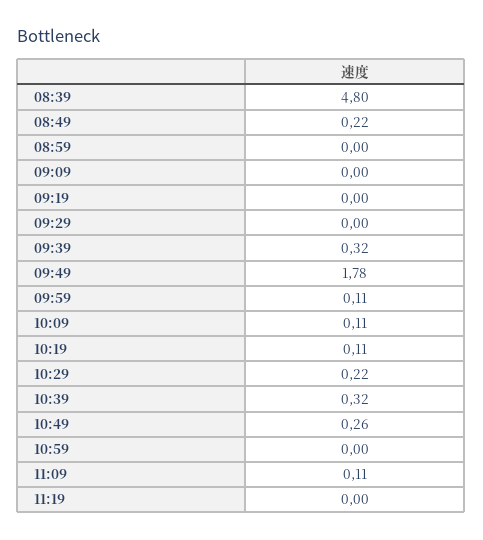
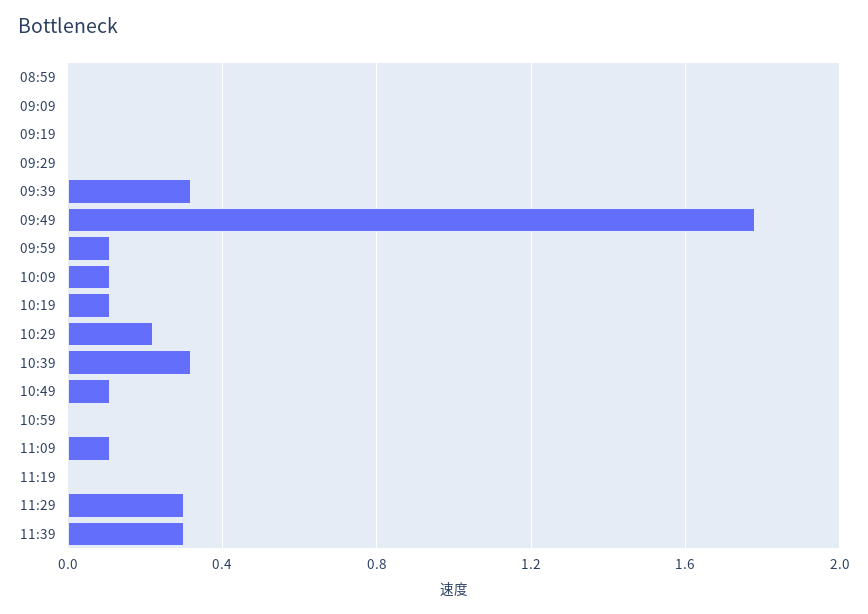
08:39: 4.8 -> none
08:49: 0.22 -> none
10:49: 0.26 -> 0.1
11:29: none -> 0.3
11:39: none -> 0.3

